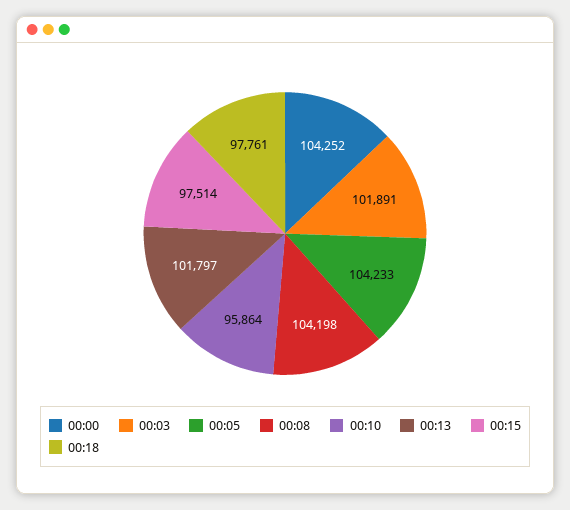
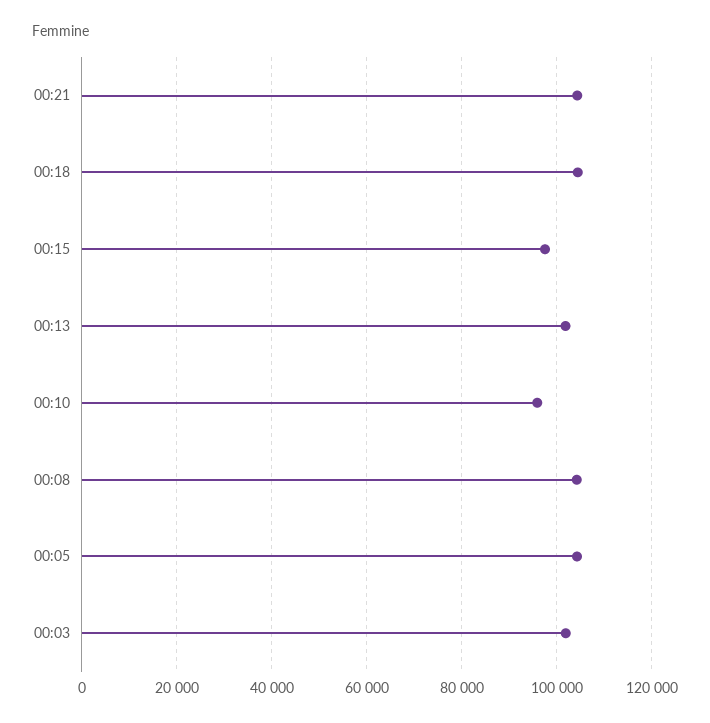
00:00: 104252 -> none
00:18: 97761 -> 104000
00:21: none -> 104000

